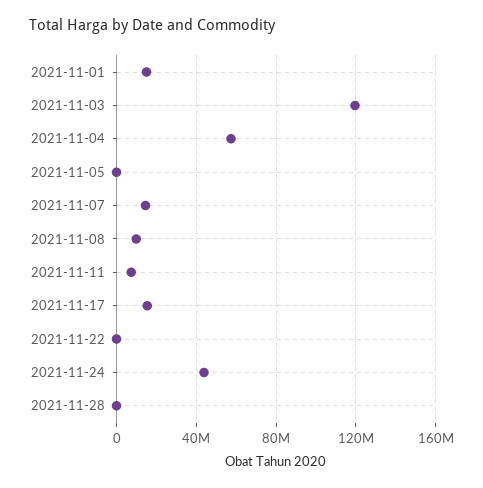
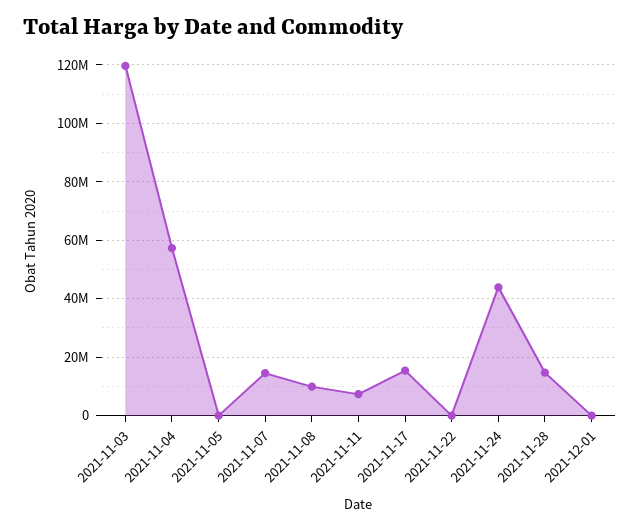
2021-11-01: 15000000 -> none
2021-11-28: 0 -> 15000000
2021-12-01: none -> 0

